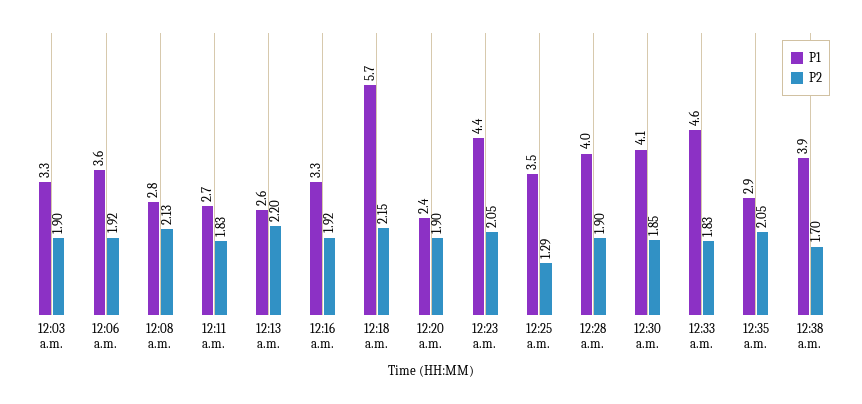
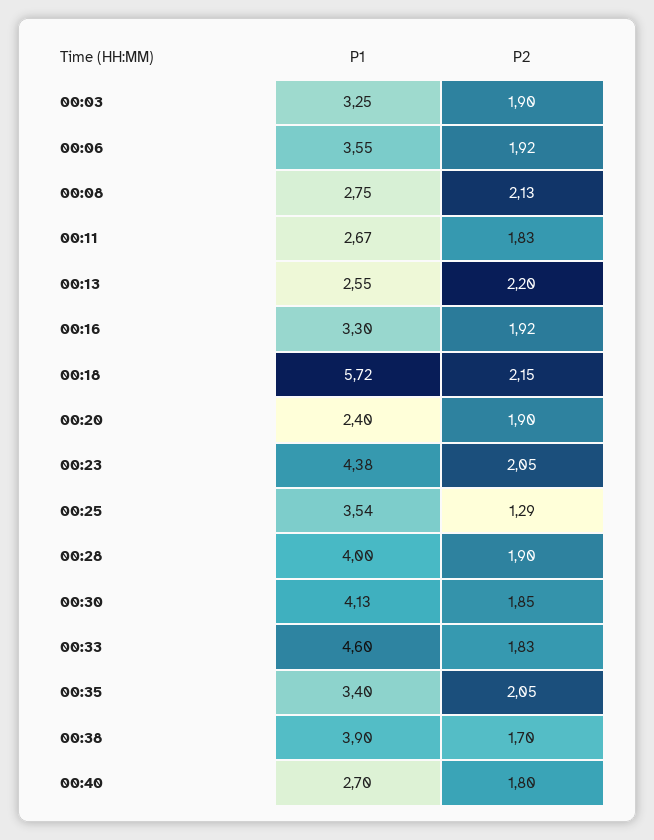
P1, 12:35 a.m.: 2.9 -> 3.4
P1, 00:40: none -> 2.7
P2, 00:40: none -> 1.8

